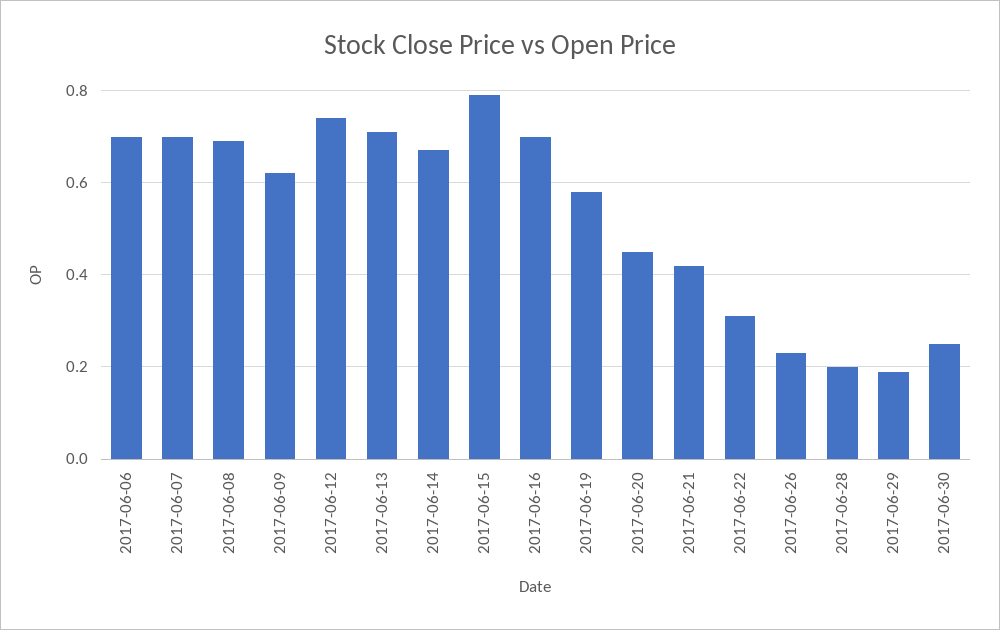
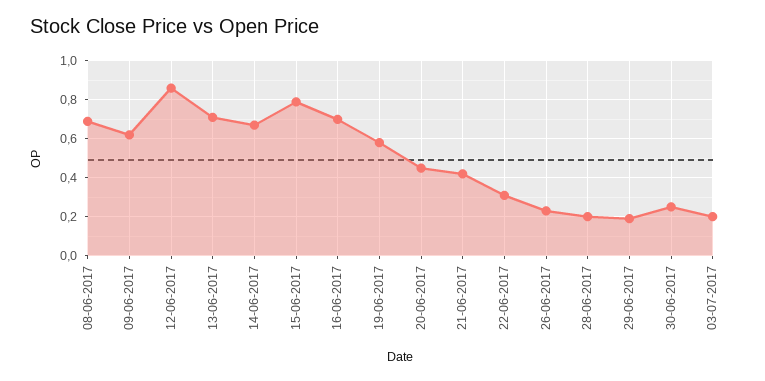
2017-06-06: 0.7 -> none
2017-06-07: 0.7 -> none
2017-06-12: 0.75 -> 0.85
03-07-2017: none -> 0.2

